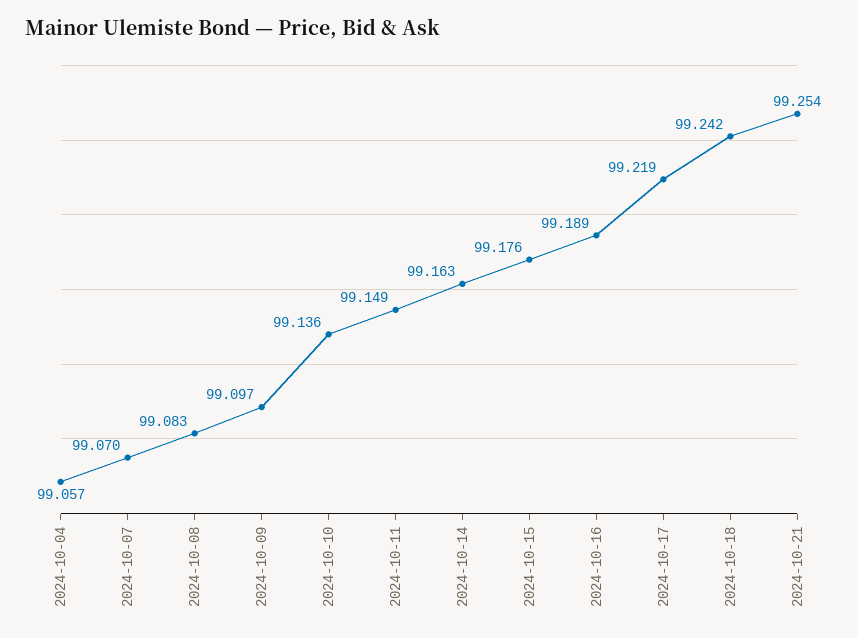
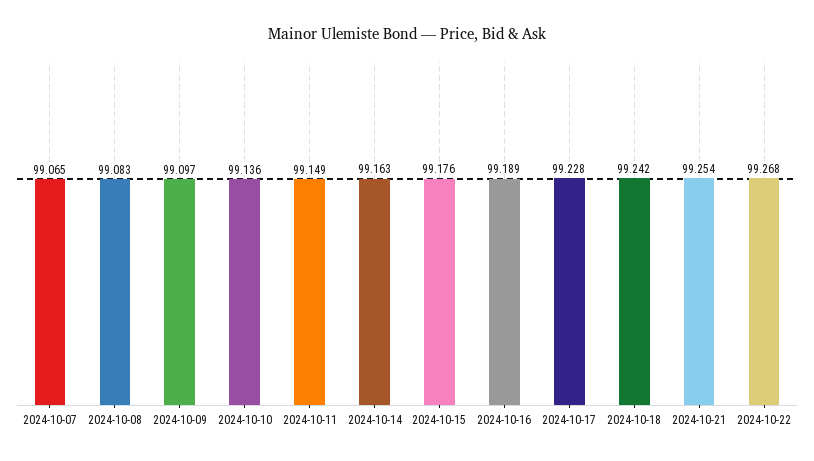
2024-10-04: 99.057 -> none
2024-10-07: 99.07 -> 99.065
2024-10-17: 99.219 -> 99.228
2024-10-22: none -> 99.268

